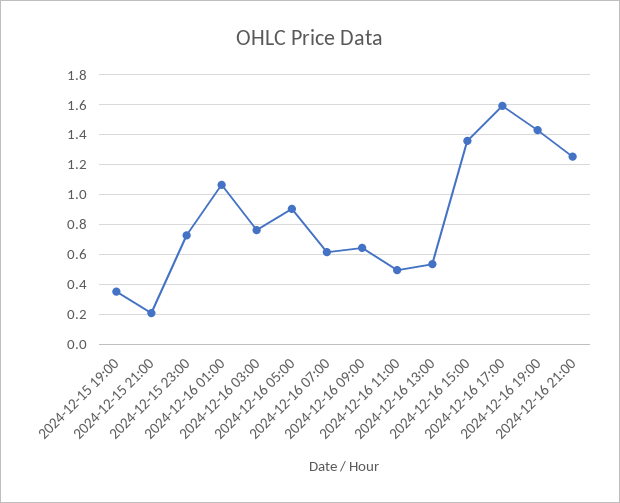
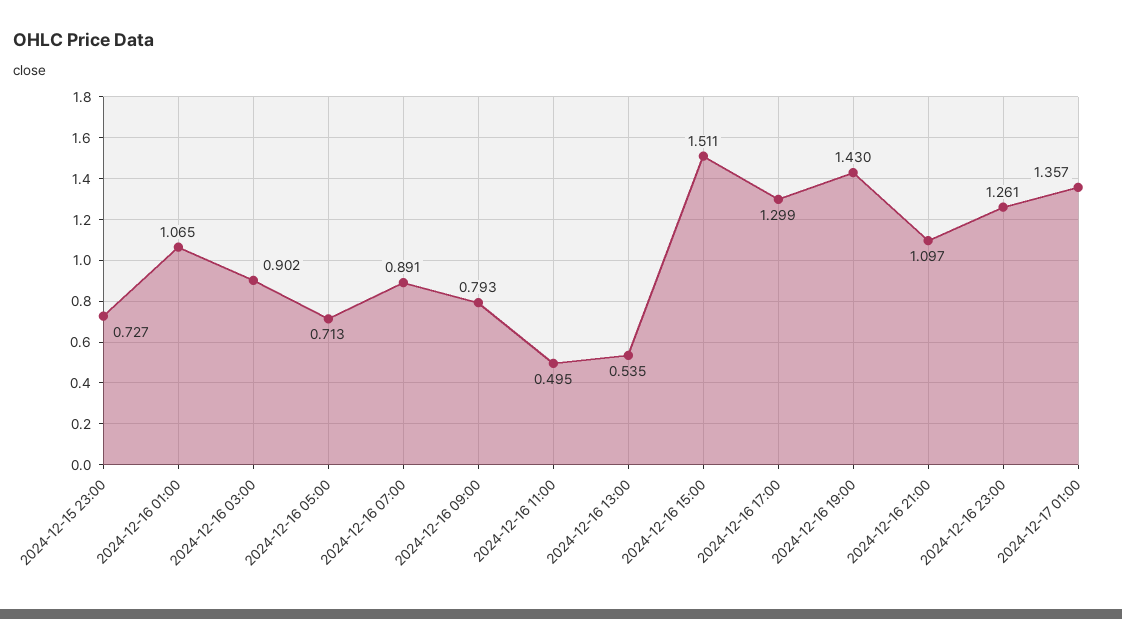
2024-12-15 19:00: 0.35 -> none
2024-12-15 21:00: 0.2 -> none
2024-12-16 03:00: 0.75 -> 0.902
2024-12-16 05:00: 0.9 -> 0.713
2024-12-16 07:00: 0.6 -> 0.891
2024-12-16 09:00: 0.65 -> 0.793
2024-12-16 15:00: 1.35 -> 1.511
2024-12-16 17:00: 1.6 -> 1.299
2024-12-16 21:00: 1.25 -> 1.097
2024-12-16 23:00: none -> 1.261
2024-12-17 01:00: none -> 1.357

